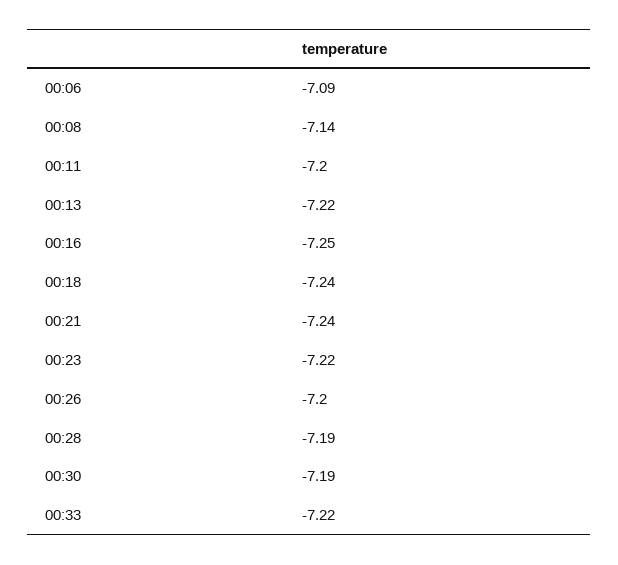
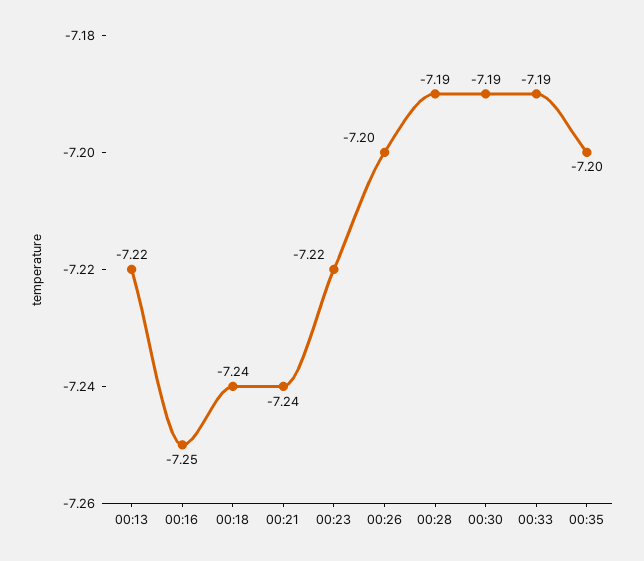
00:06: -7.09 -> none
00:08: -7.14 -> none
00:11: -7.2 -> none
00:33: -7.22 -> -7.19
00:35: none -> -7.2

